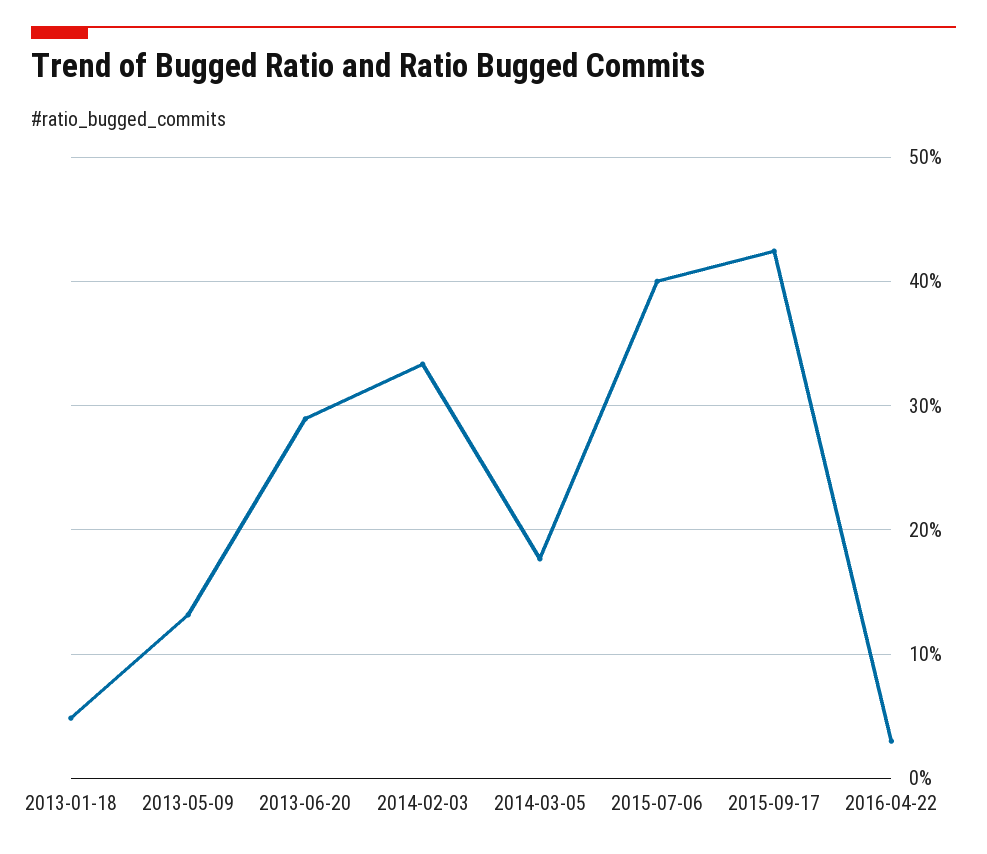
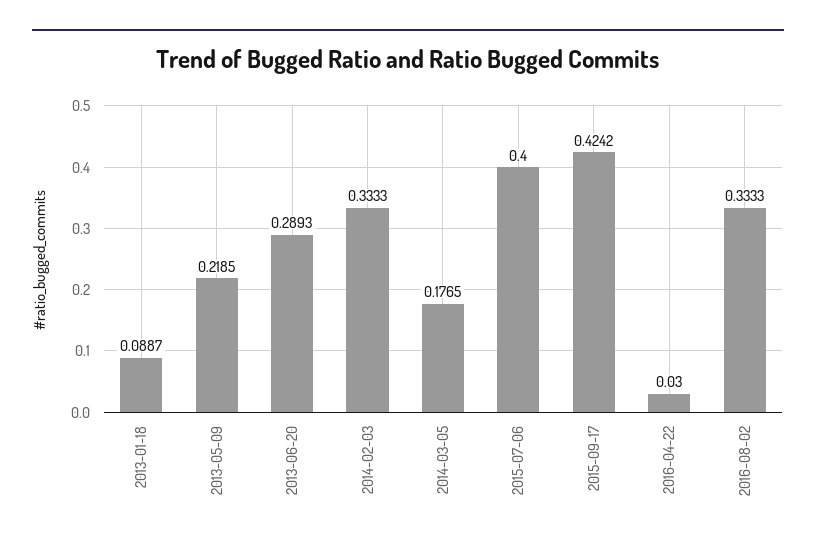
2013-01-18: 0.05 -> 0.0887
2013-05-09: 0.13 -> 0.2185
2016-08-02: none -> 0.3333

